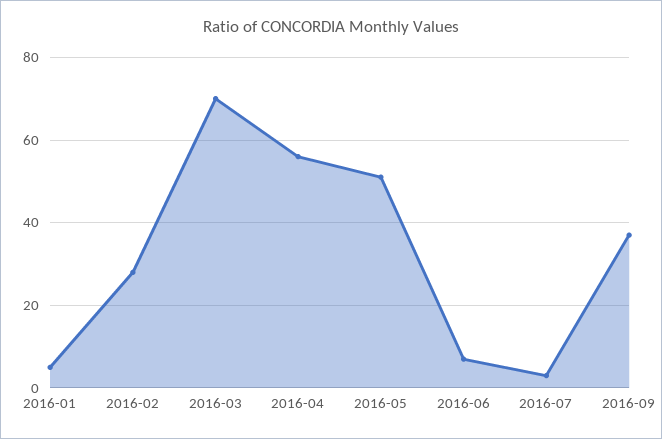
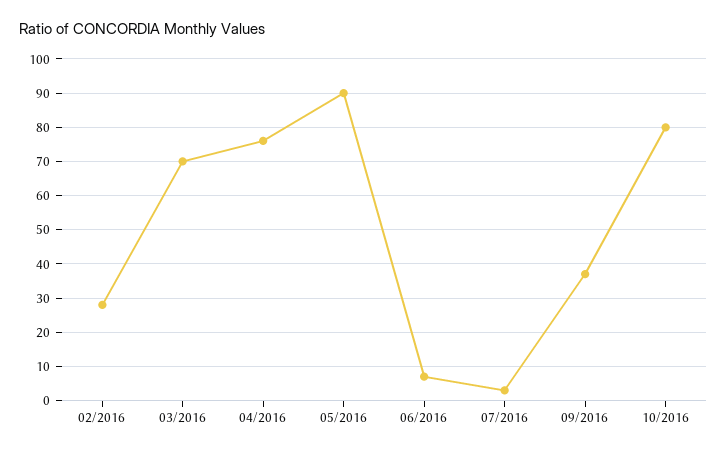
2016-01: 5 -> none
2016-04: 55 -> 75
2016-05: 50 -> 90
10/2016: none -> 80

